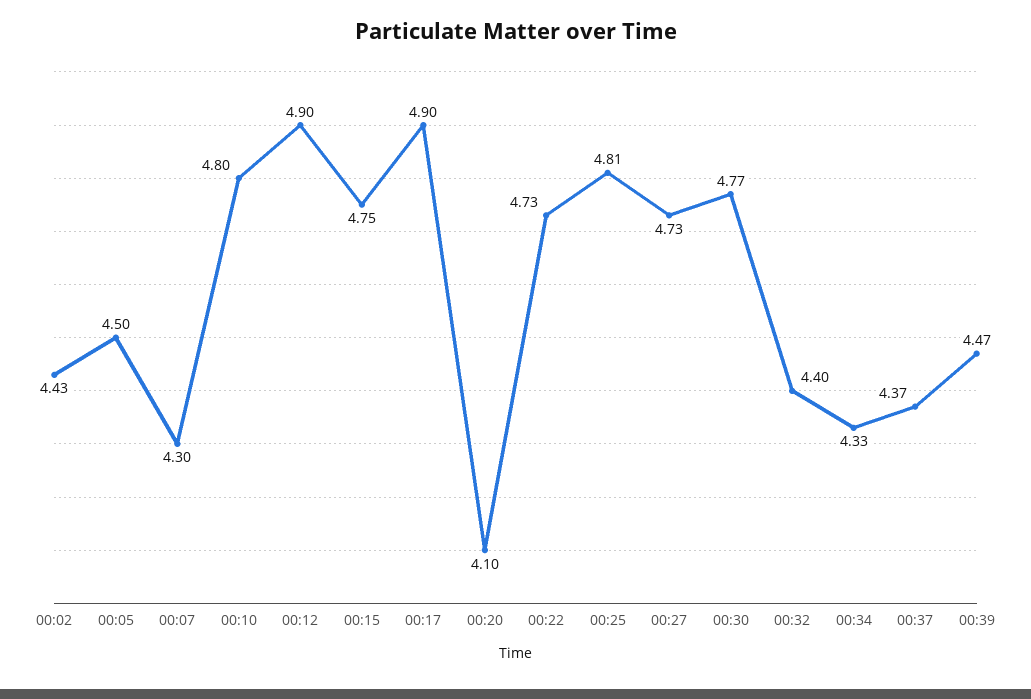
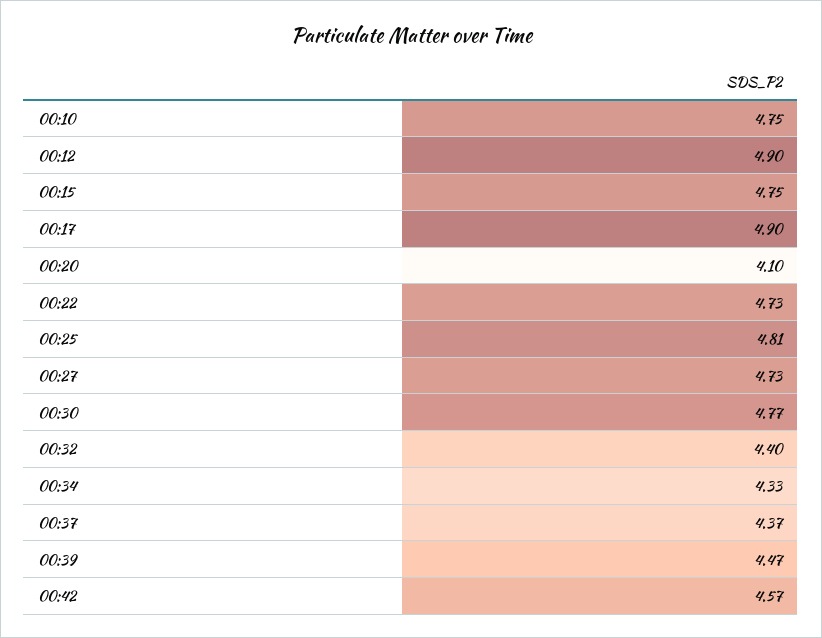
00:02: 4.43 -> none
00:05: 4.5 -> none
00:07: 4.3 -> none
00:10: 4.8 -> 4.75
00:42: none -> 4.57

